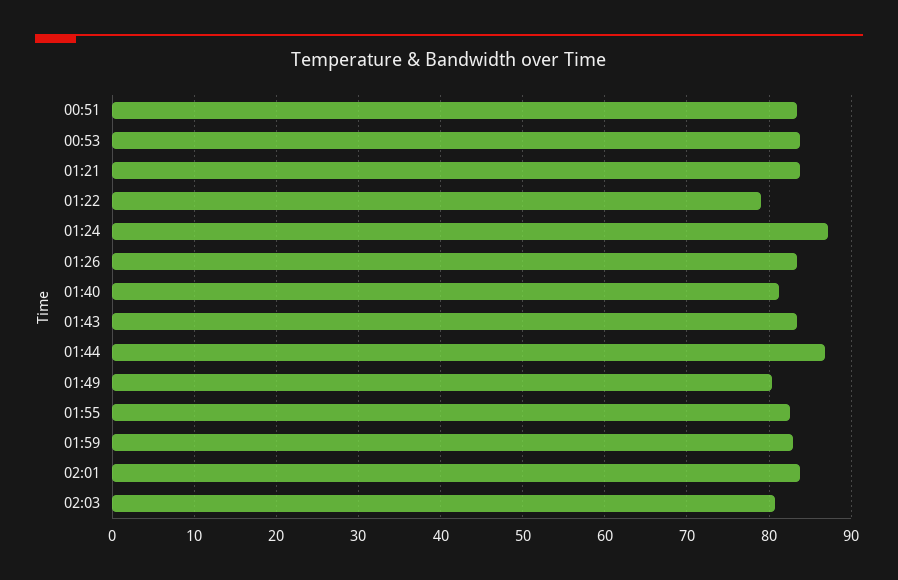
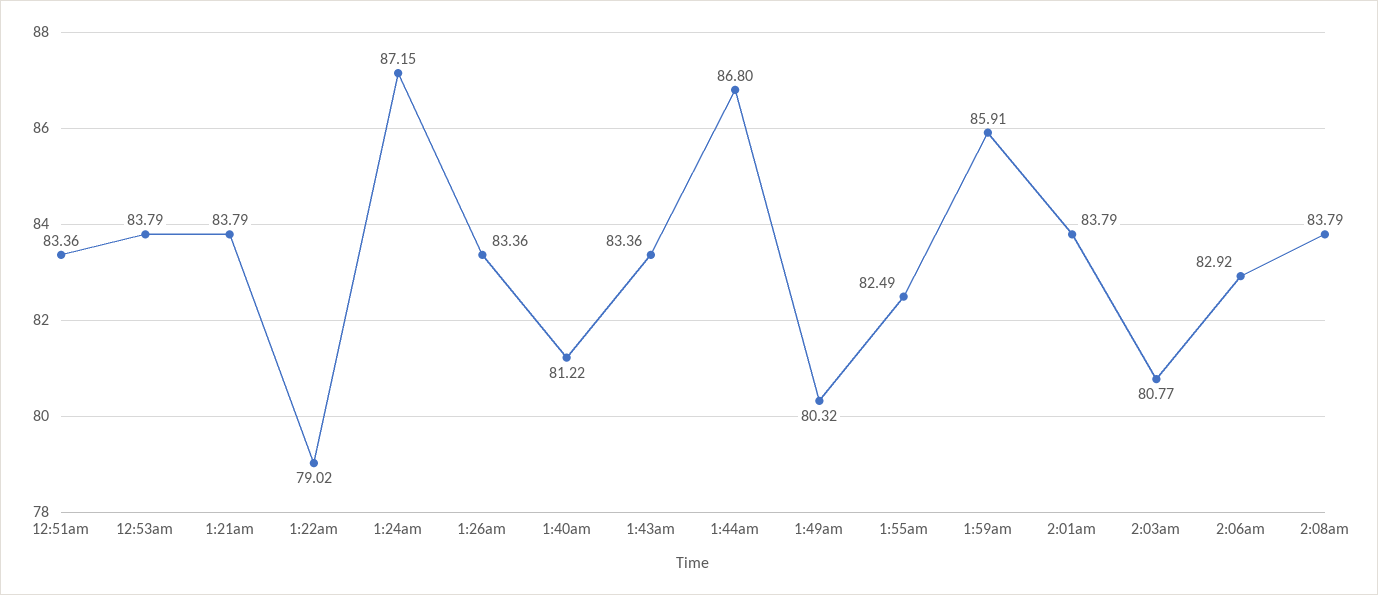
01:59: 83 -> 85.91
2:06am: none -> 82.92
2:08am: none -> 83.79

